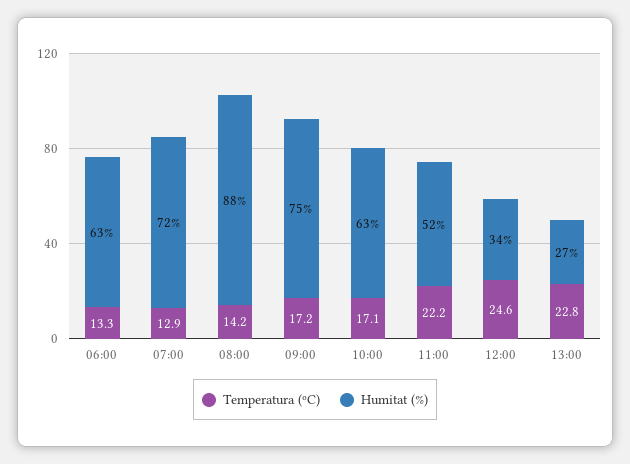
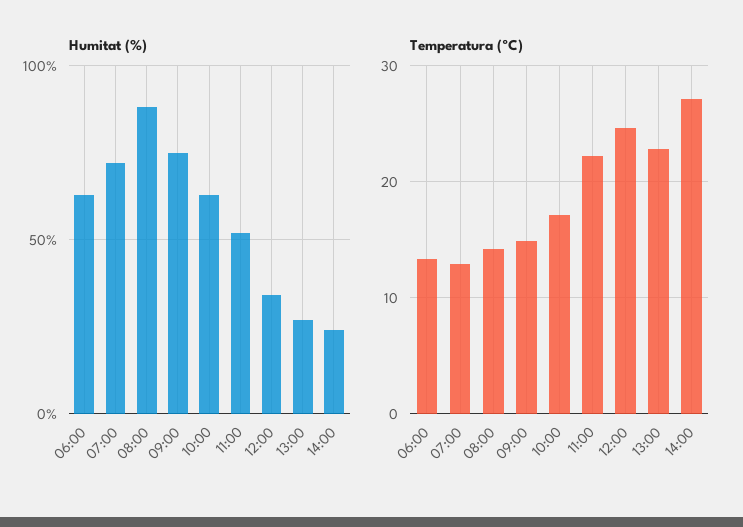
Temperatura (ºC), 09:00: 17.2 -> 15
Humitat (%), 14:00: none -> 25
Temperatura (ºC), 14:00: none -> 27

